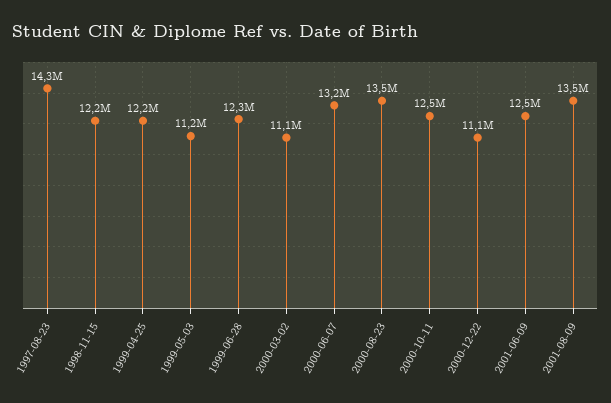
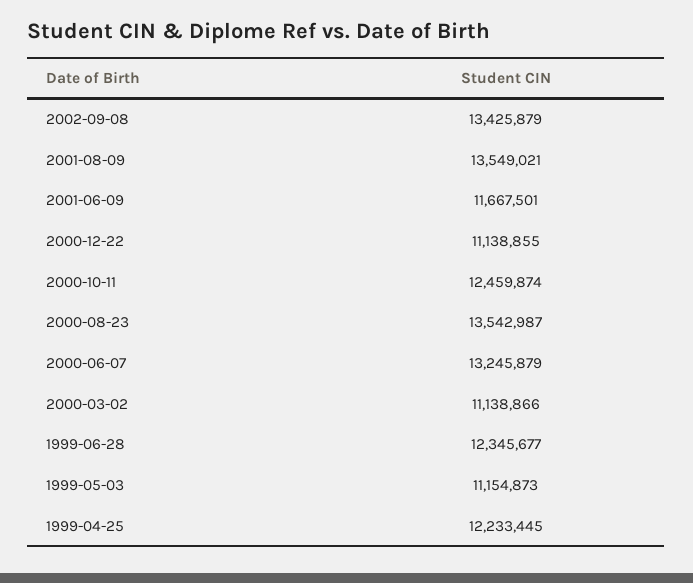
1997-08-23: 14300000 -> none
1998-11-15: 12200000 -> none
2001-06-09: 12500000 -> 11667501
2002-09-08: none -> 13425879

